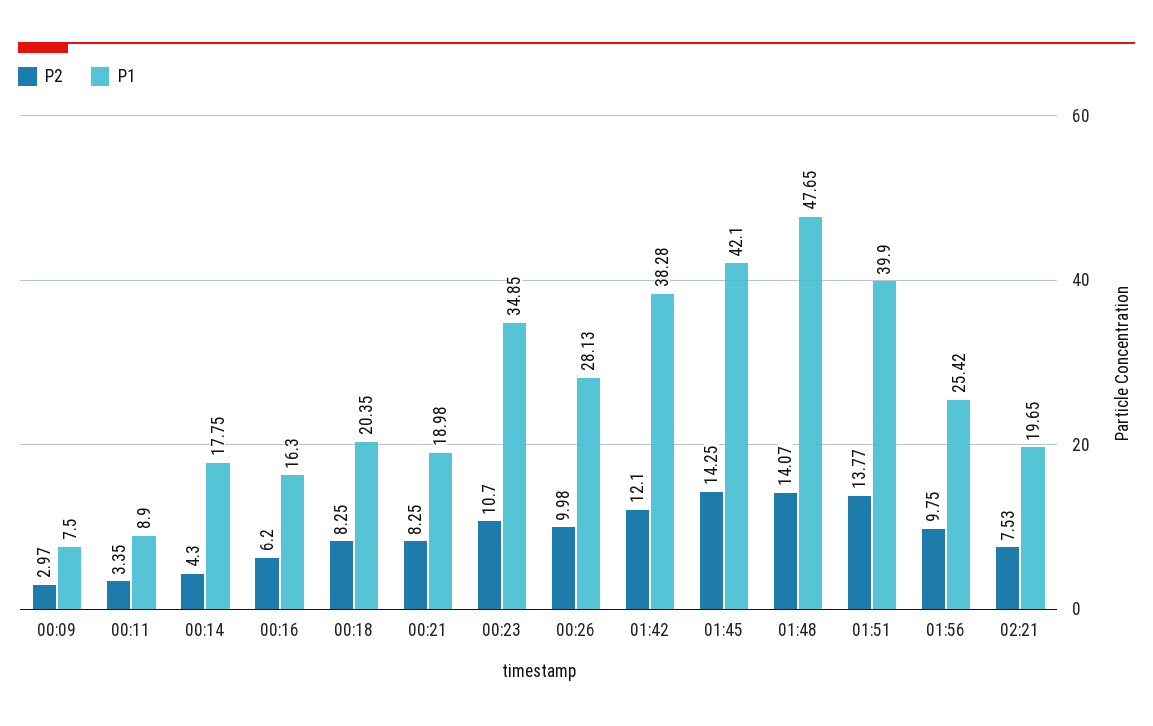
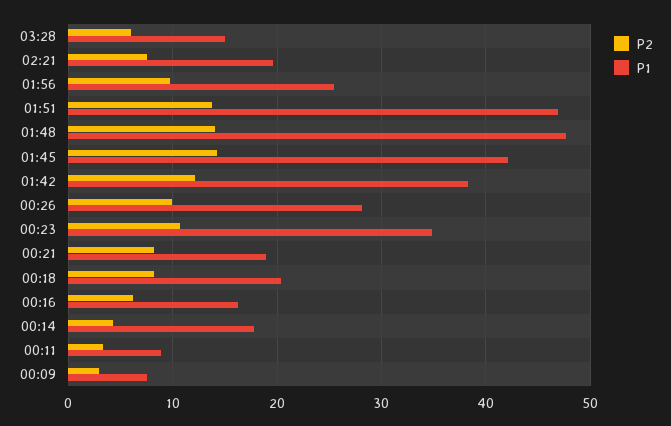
P1, 01:51: 39.9 -> 47
P2, 03:28: none -> 6
P1, 03:28: none -> 15

